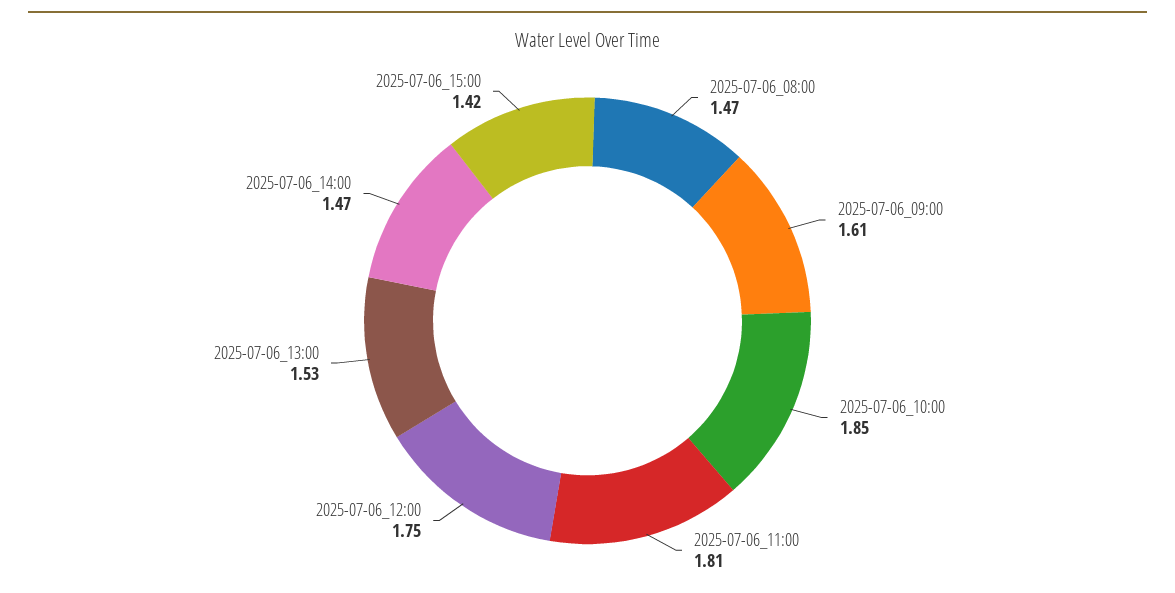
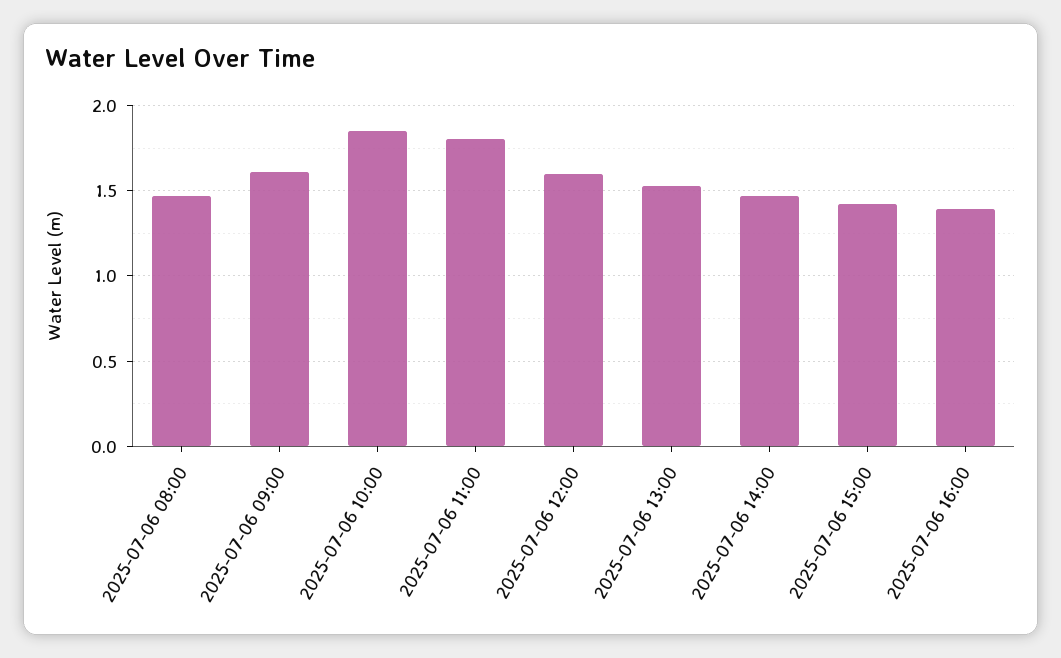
2025-07-06_12:00: 1.75 -> 1.6
2025-07-06 16:00: none -> 1.4

